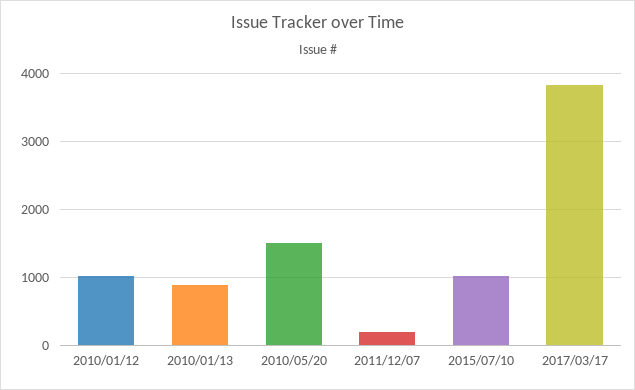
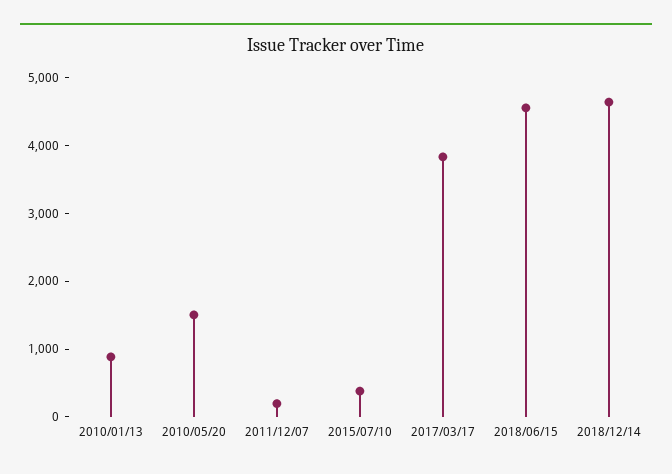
2010/01/12: 1000 -> none
2015/07/10: 1000 -> 400
2018/06/15: none -> 4600
2018/12/14: none -> 4600

